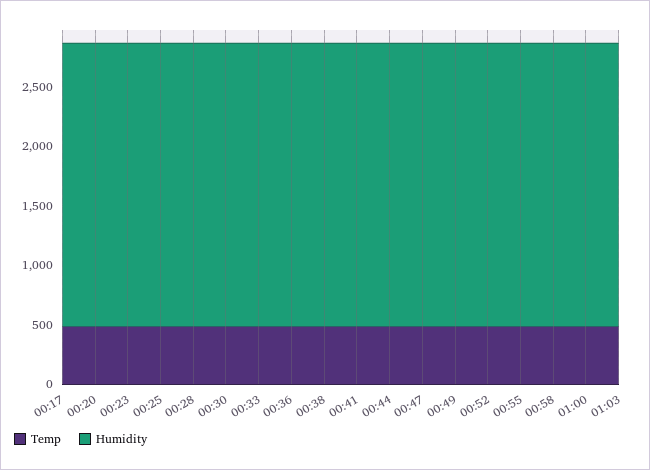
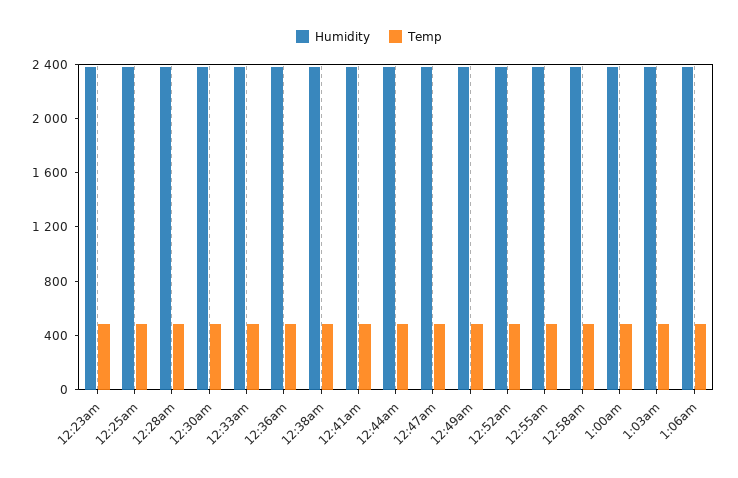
Temp, 00:17: 500 -> none
Humidity, 00:17: 2400 -> none
Temp, 00:20: 500 -> none
Humidity, 00:20: 2400 -> none
Humidity, 1:06am: none -> 2400
Temp, 1:06am: none -> 500

